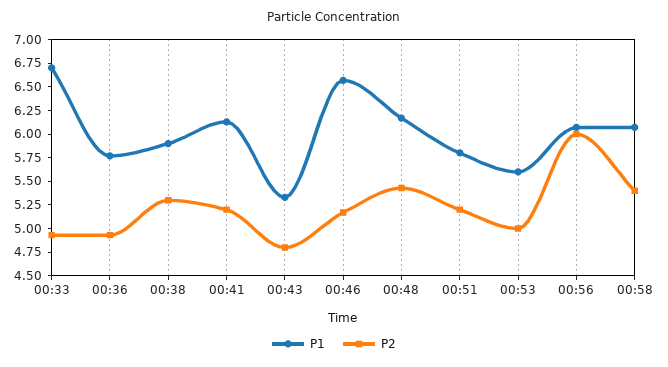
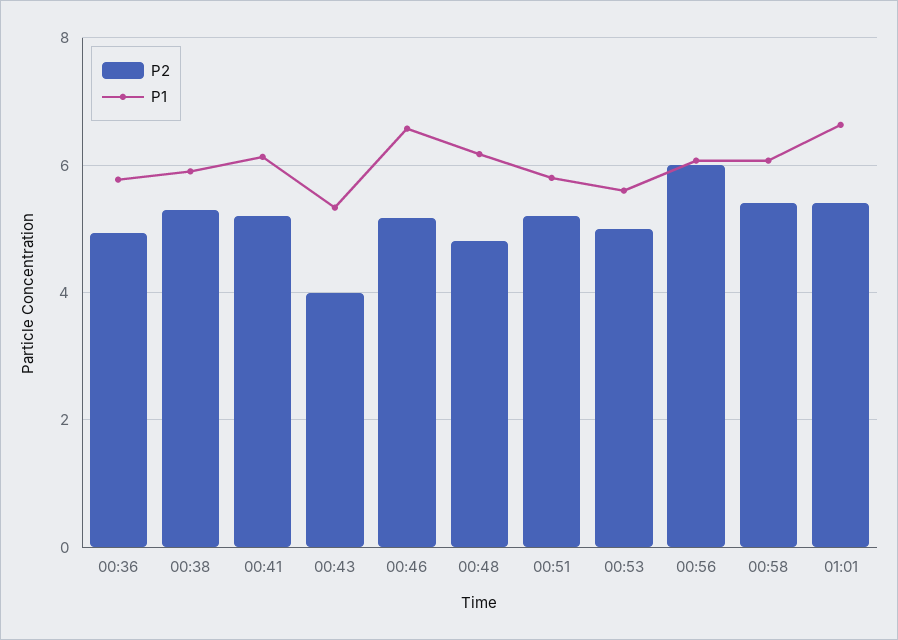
P1, 00:33: 6.75 -> none
P2, 00:33: 5 -> none
P2, 00:43: 4.75 -> 4
P2, 00:48: 5.5 -> 4.8
P2, 01:01: none -> 5.4
P1, 01:01: none -> 6.6

